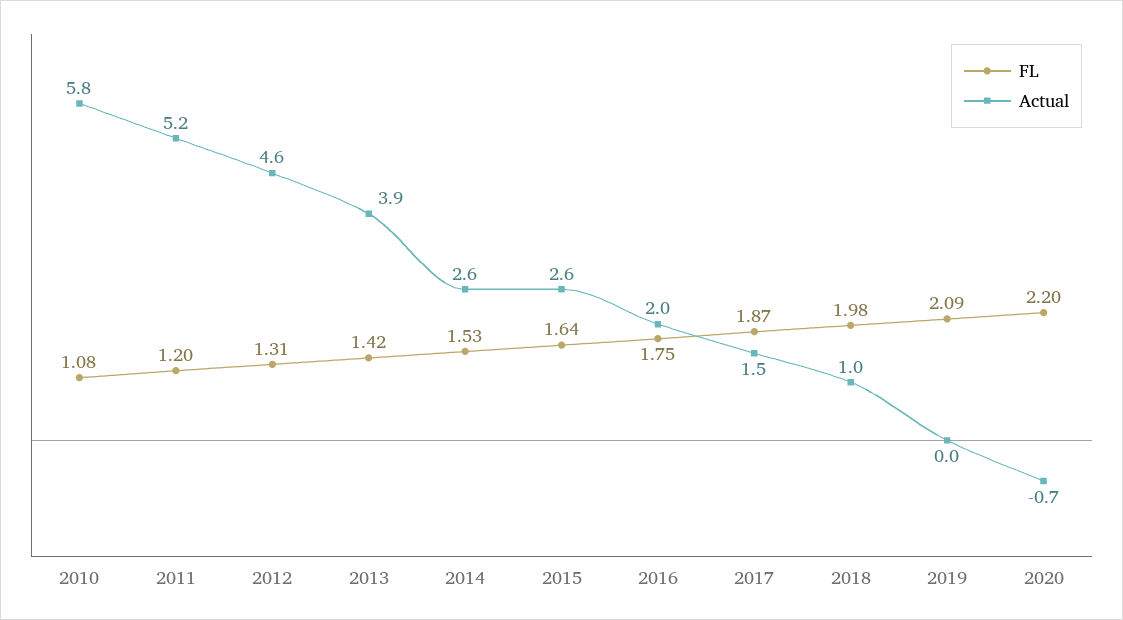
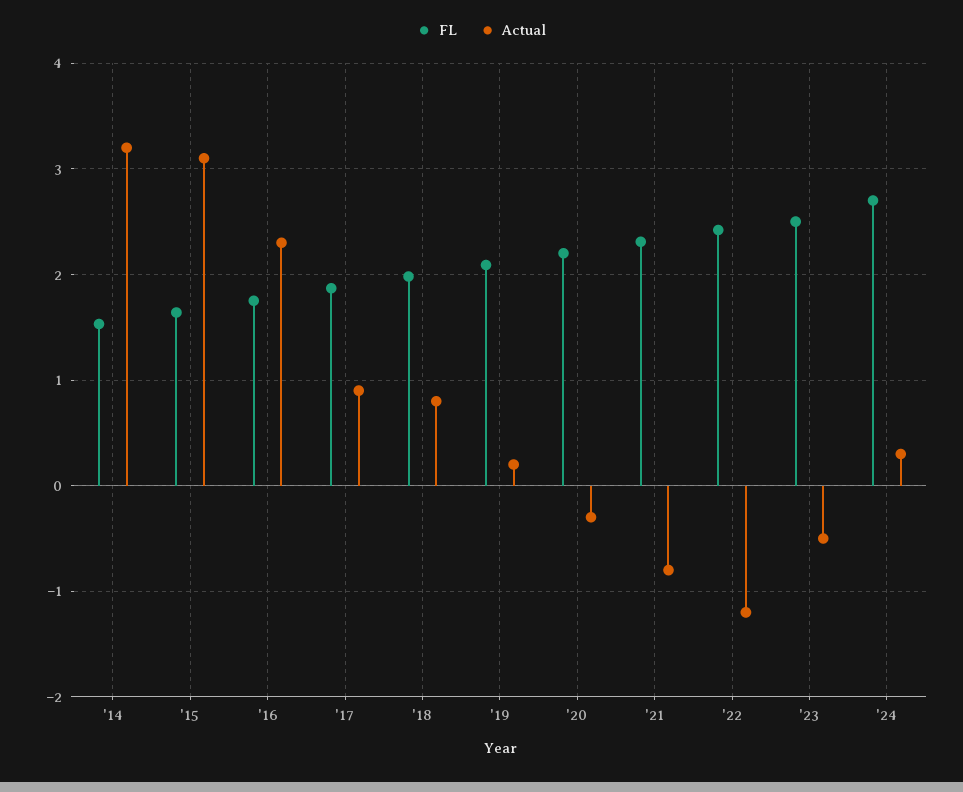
FL, 2010: 1.08 -> none
Actual, 2010: 5.8 -> none
FL, 2011: 1.2 -> none
Actual, 2011: 5.2 -> none
FL, 2012: 1.31 -> none
Actual, 2012: 4.6 -> none
FL, 2013: 1.42 -> none
Actual, 2013: 3.9 -> none
Actual, 2014: 2.6 -> 3.2
Actual, 2015: 2.6 -> 3.1
Actual, 2016: 2 -> 2.3
Actual, 2017: 1.5 -> 0.9
Actual, 2018: 1 -> 0.8
Actual, 2019: 0 -> 0.2
Actual, 2020: -0.7 -> -0.3
FL, '21: none -> 2.3
Actual, '21: none -> -0.8
FL, '22: none -> 2.4
Actual, '22: none -> -1.2
FL, '23: none -> 2.5
Actual, '23: none -> -0.5
FL, '24: none -> 2.7
Actual, '24: none -> 0.3

